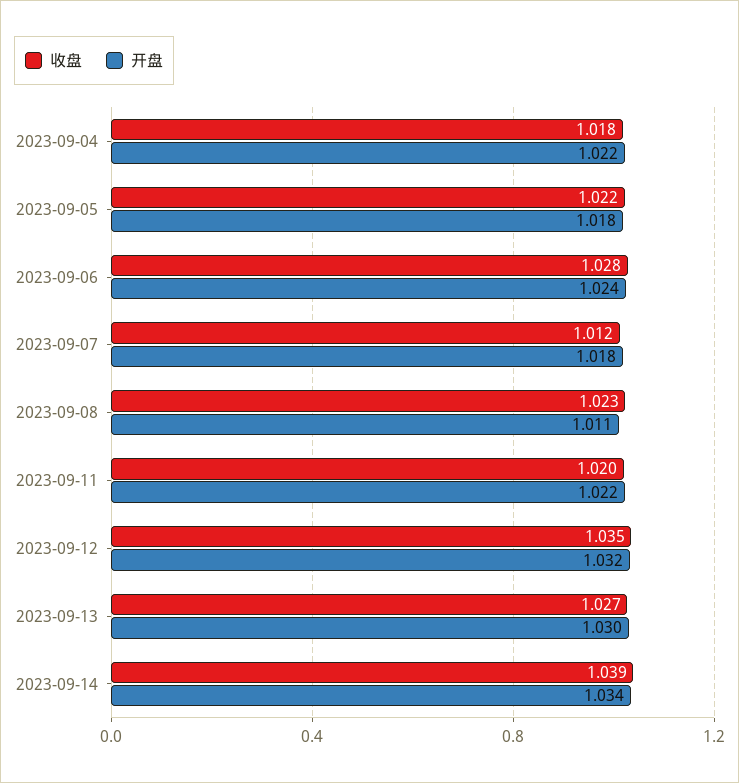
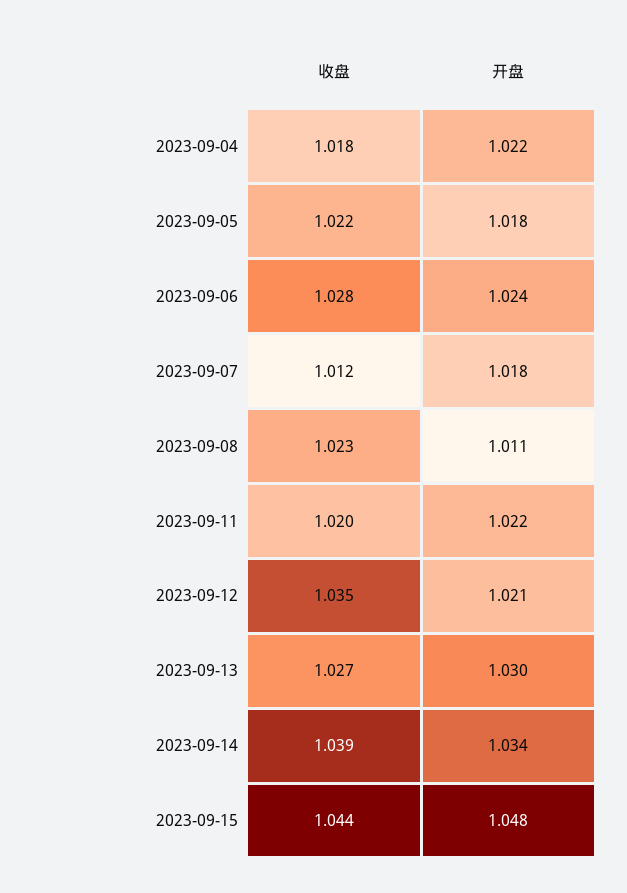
开盘, 2023-09-12: 1.032 -> 1.021
收盘, 2023-09-15: none -> 1.044
开盘, 2023-09-15: none -> 1.048

